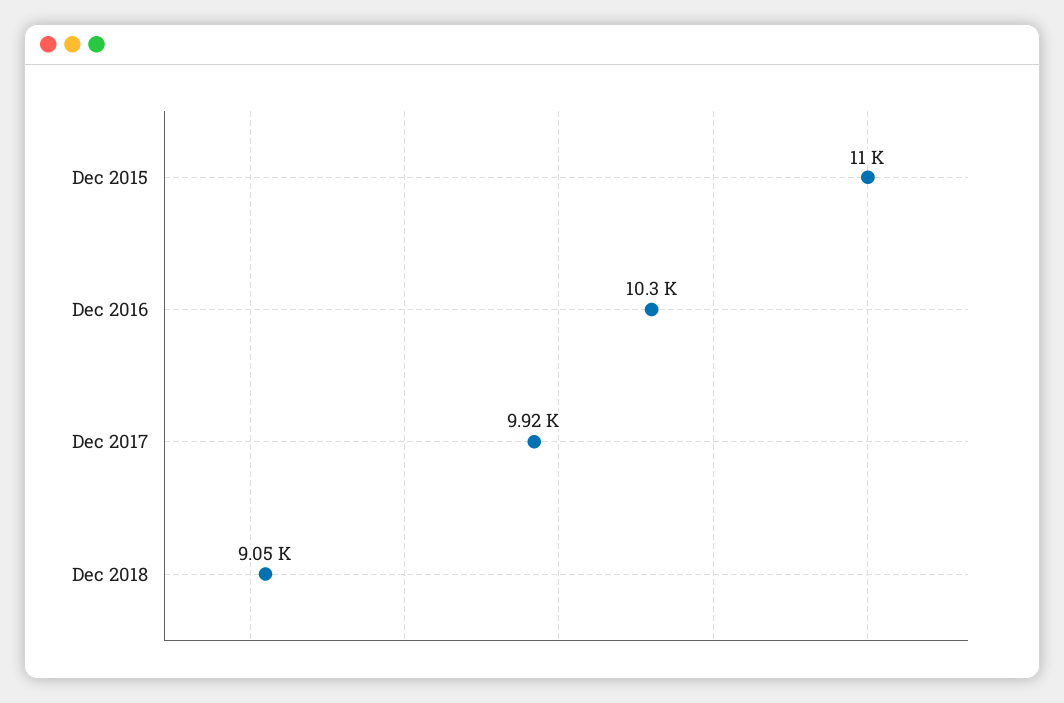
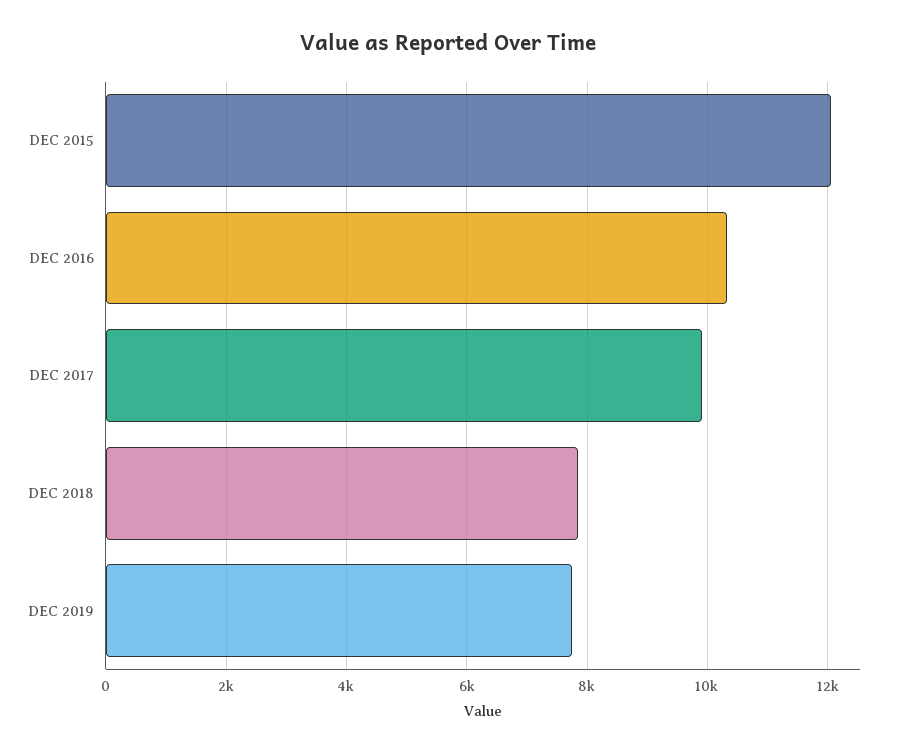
Dec 2015: 11000 -> 12000
Dec 2018: 9050 -> 7800
DEC 2019: none -> 7800

